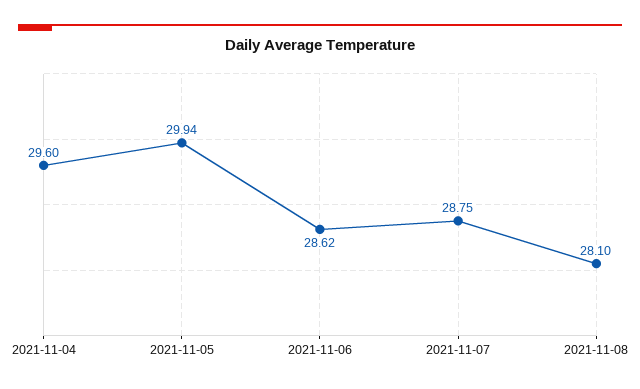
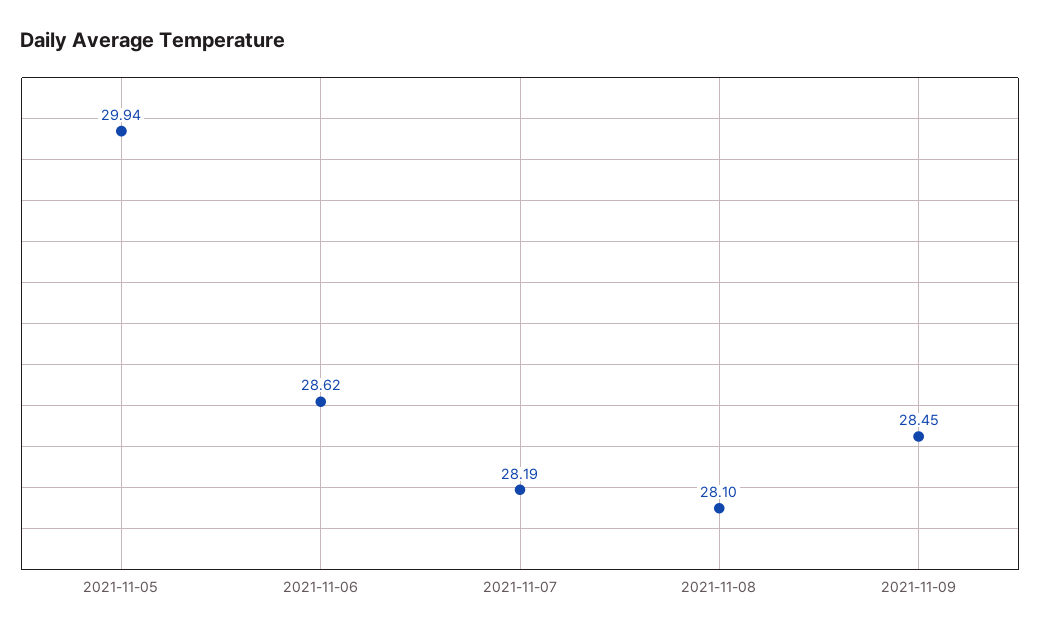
2021-11-04: 29.6 -> none
2021-11-07: 28.75 -> 28.19
2021-11-09: none -> 28.45

